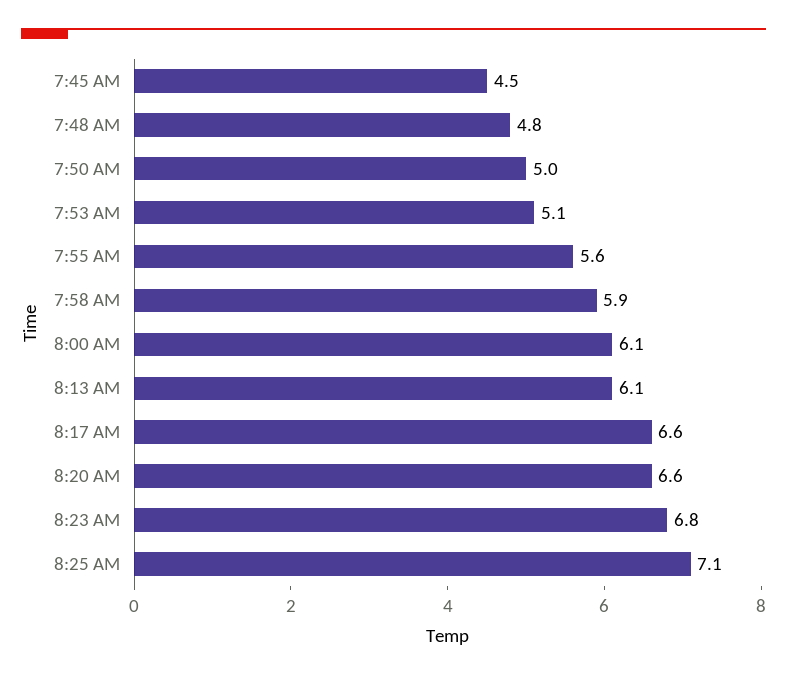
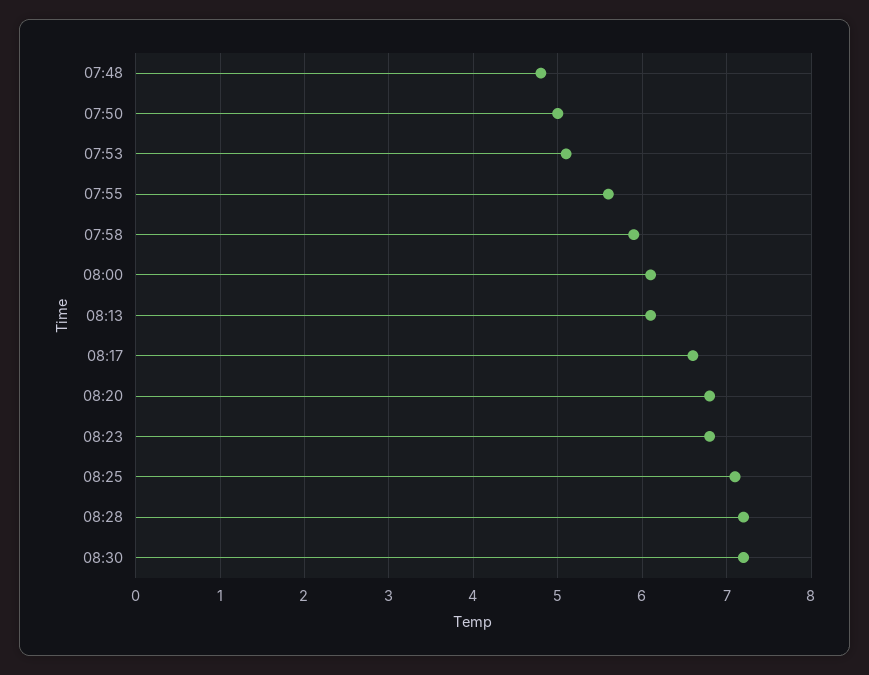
7:45 AM: 4.5 -> none
8:20 AM: 6.6 -> 6.8
08:28: none -> 7.2
08:30: none -> 7.2

